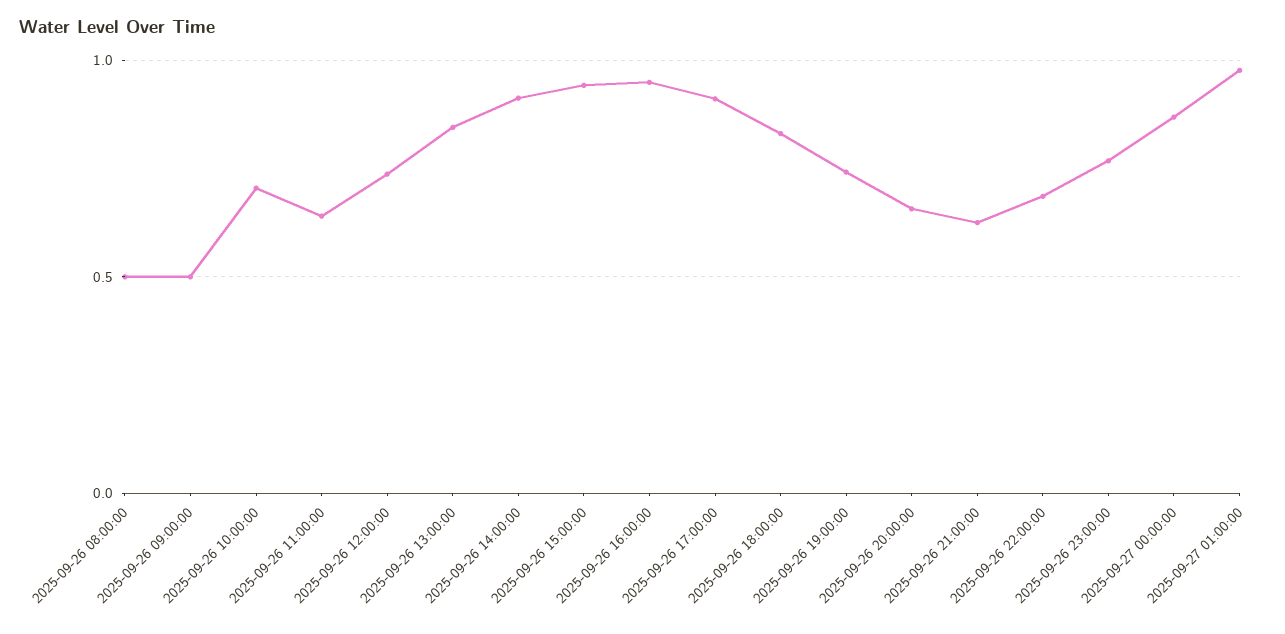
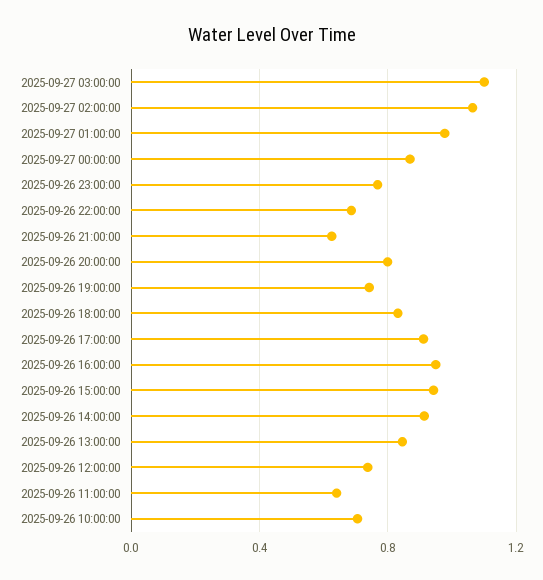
2025-09-26 08:00:00: 0.5 -> none
2025-09-26 09:00:00: 0.5 -> none
2025-09-26 20:00:00: 0.65 -> 0.8
2025-09-27 03:00:00: none -> 1.1
2025-09-27 02:00:00: none -> 1.05

